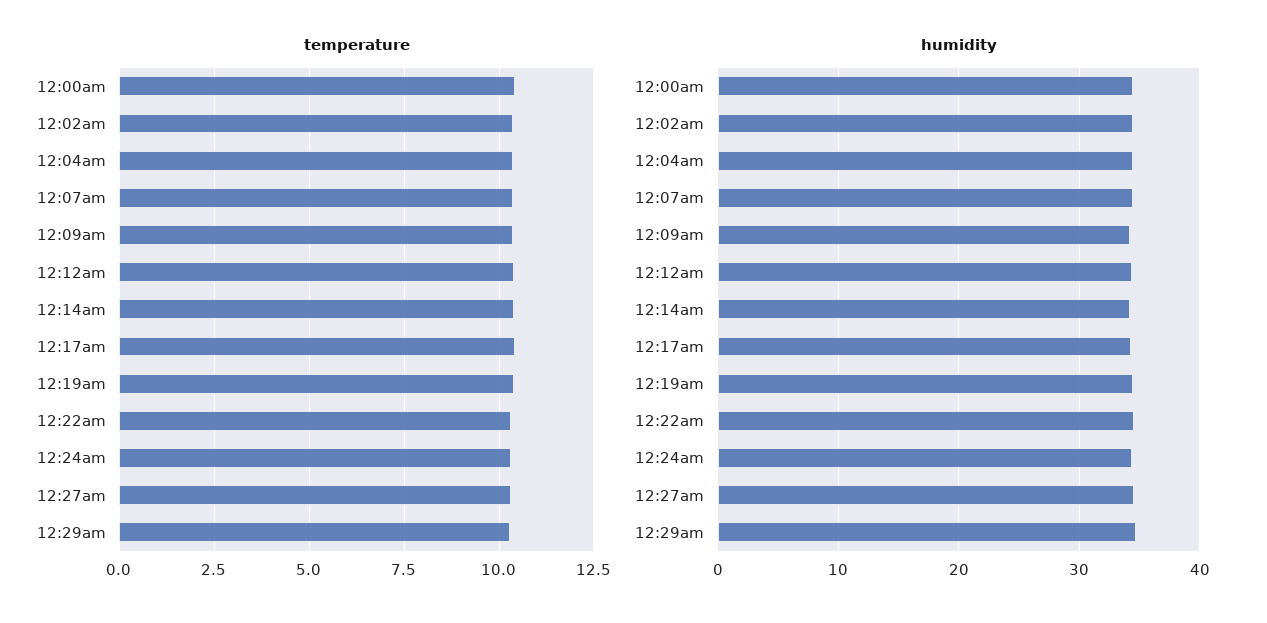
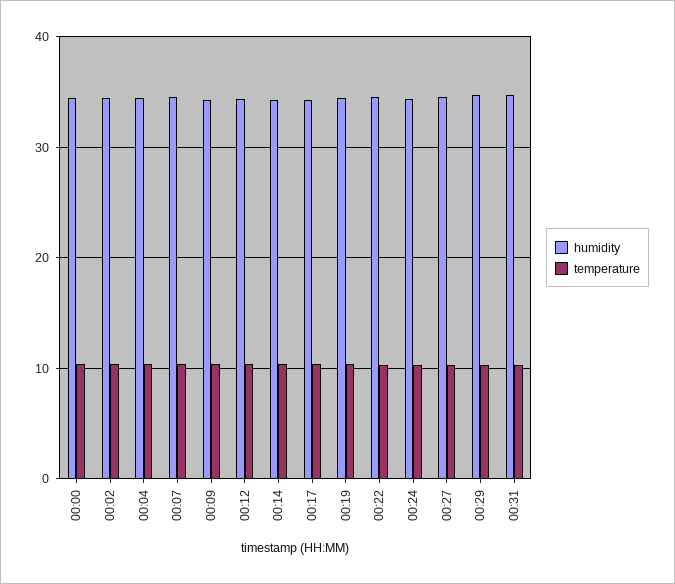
humidity, 00:31: none -> 35
temperature, 00:31: none -> 10

